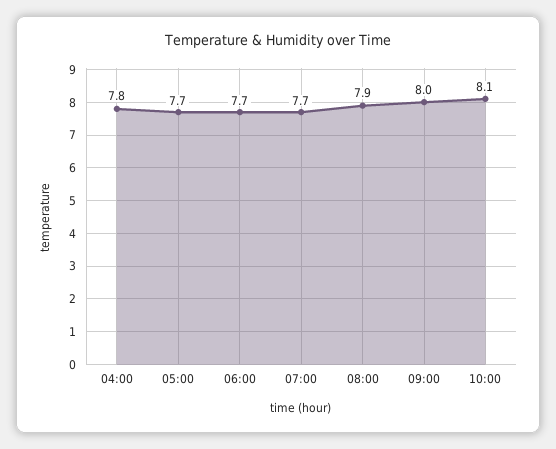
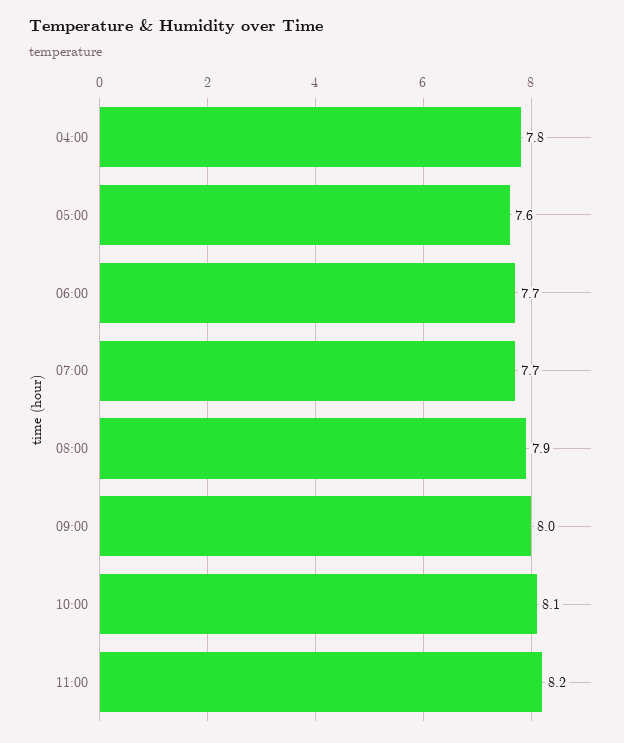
05:00: 7.7 -> 7.6
11:00: none -> 8.2

